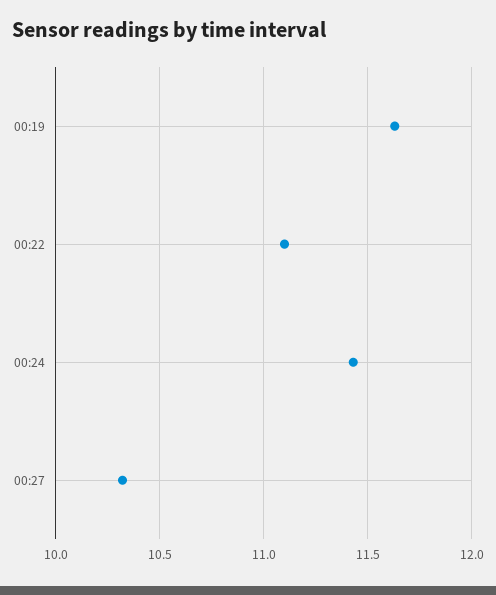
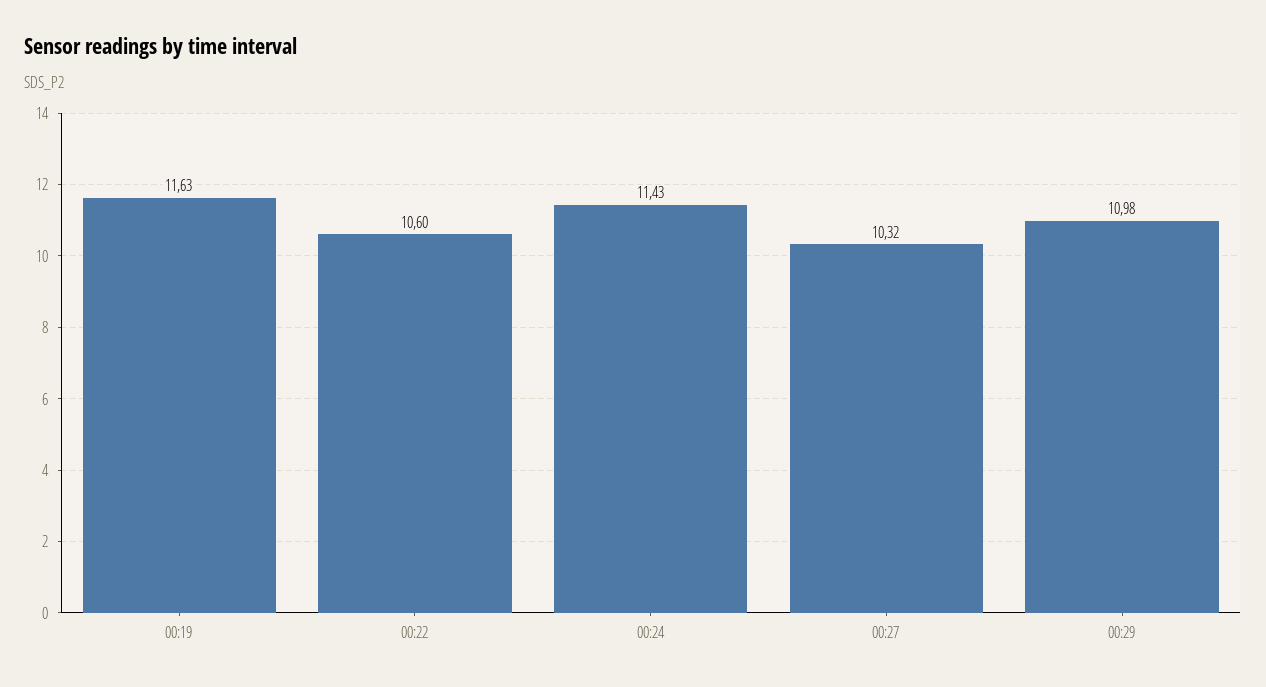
00:22: 11.1 -> 10.6
00:29: none -> 10.98

